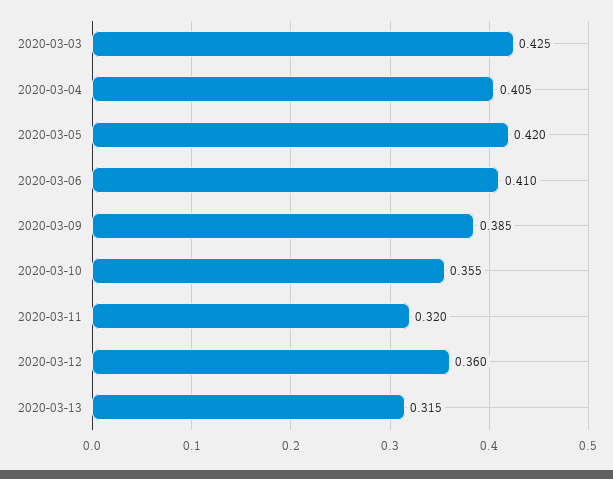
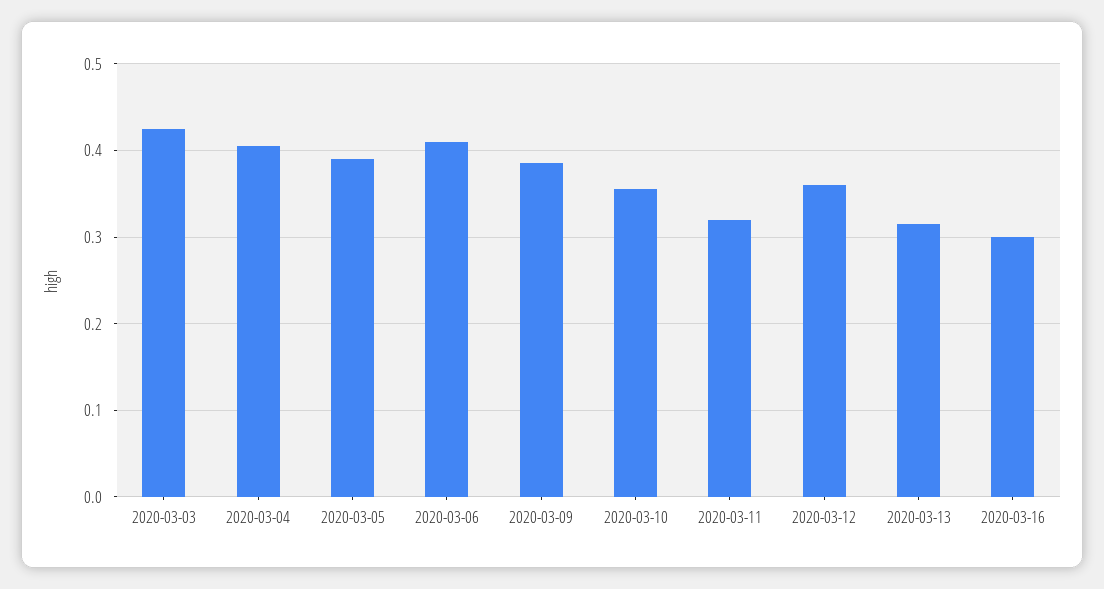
2020-03-05: 0.42 -> 0.39
2020-03-16: none -> 0.3

